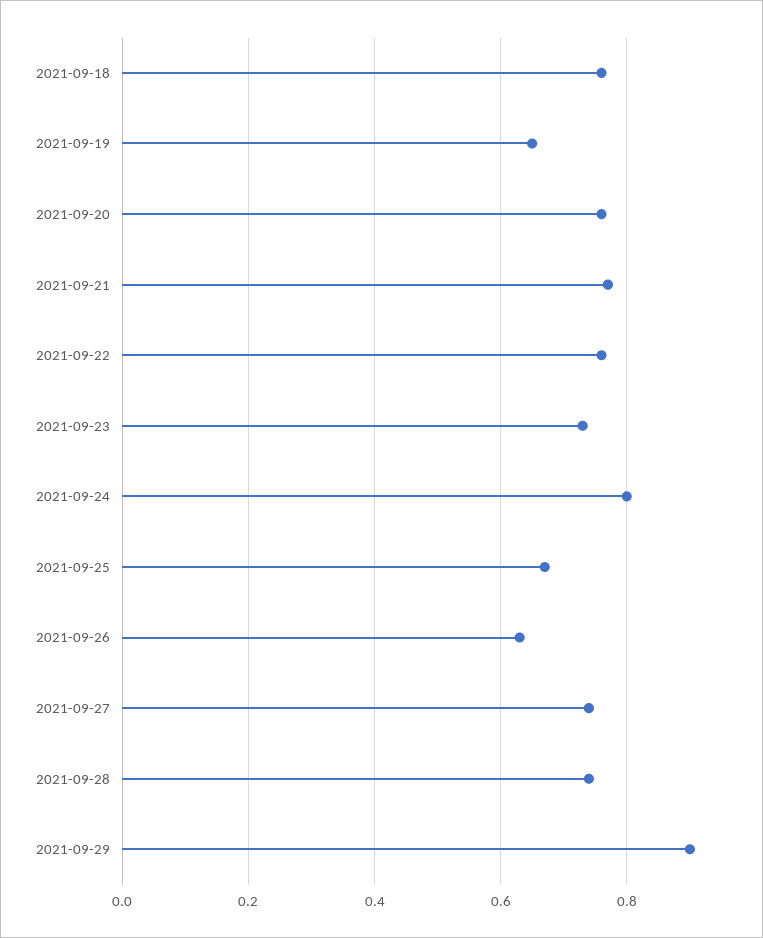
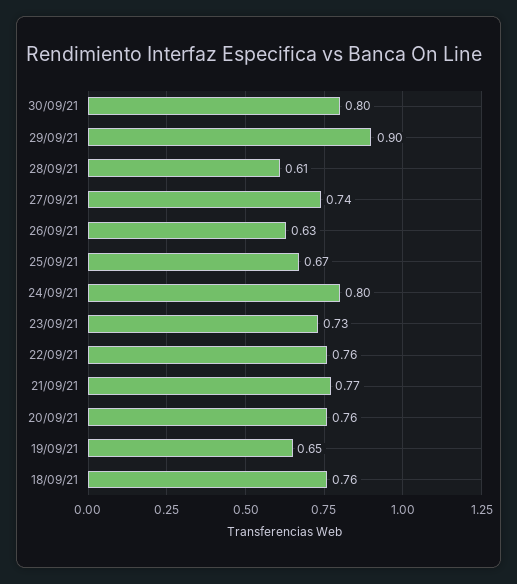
2021-09-28: 0.75 -> 0.61
30/09/21: none -> 0.8

